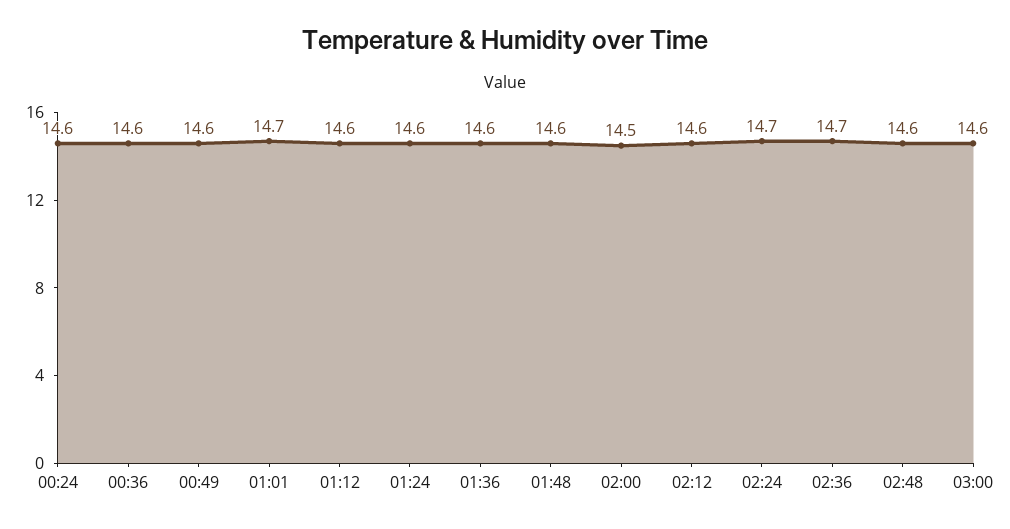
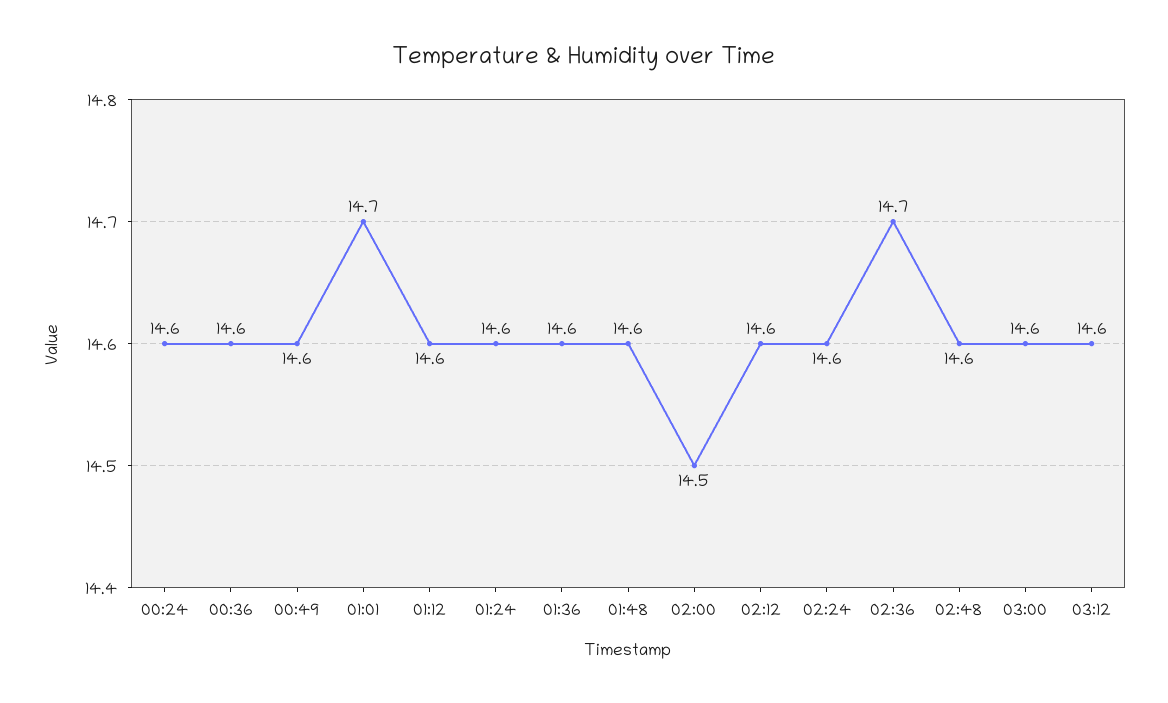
02:24: 14.7 -> 14.6
03:12: none -> 14.6

